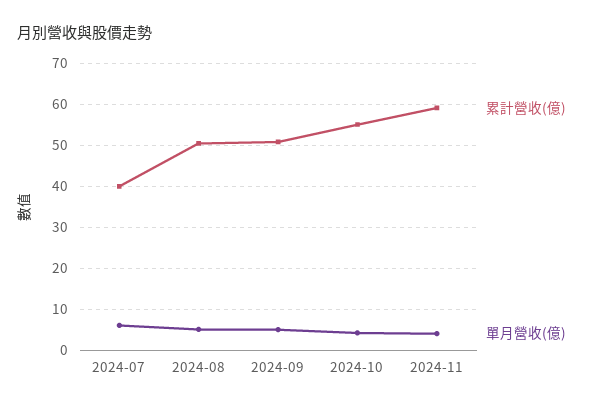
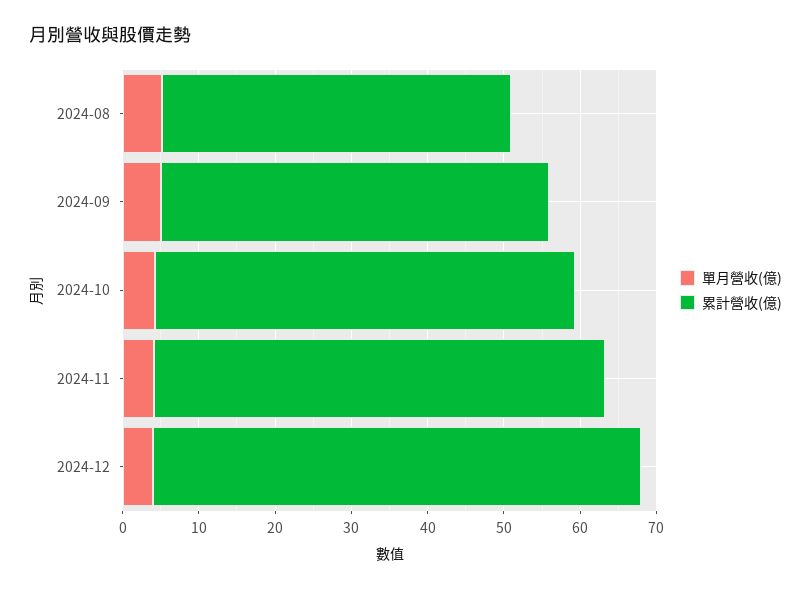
累計營收(億), 2024-07: 40 -> none
單月營收(億), 2024-07: 6 -> none
累計營收(億), 2024-08: 50 -> 46
單月營收(億), 2024-12: none -> 4
累計營收(億), 2024-12: none -> 64

